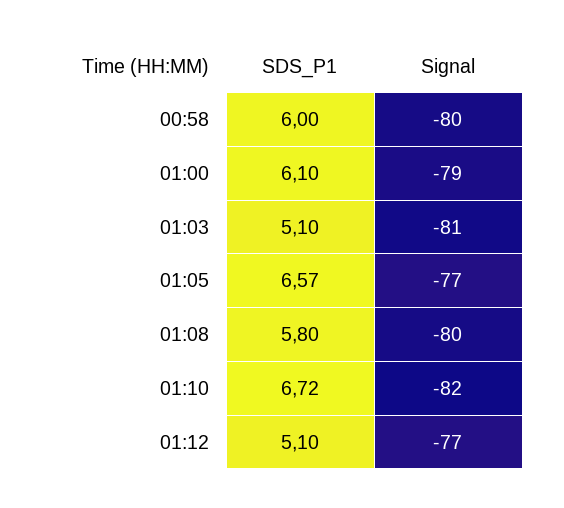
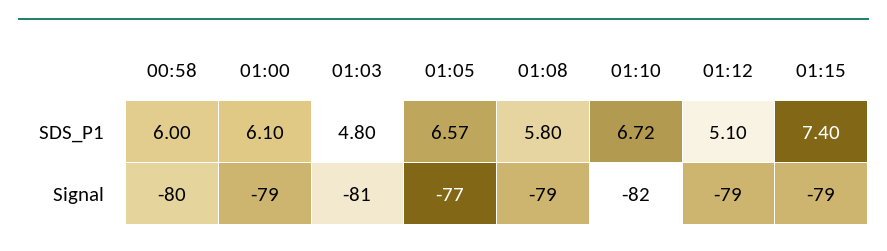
SDS_P1, 01:03: 5.1 -> 4.8
Signal, 01:08: -80 -> -79
Signal, 01:12: -77 -> -79
SDS_P1, 01:15: none -> 7.4
Signal, 01:15: none -> -79

